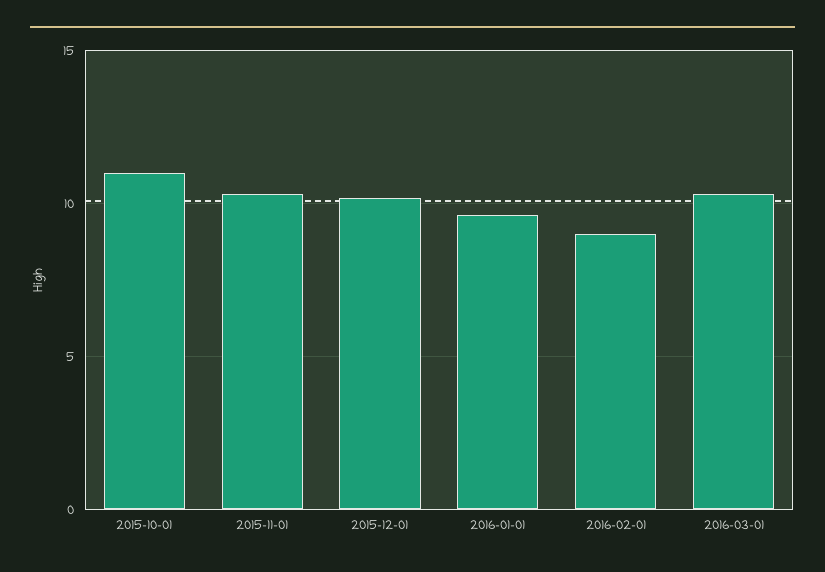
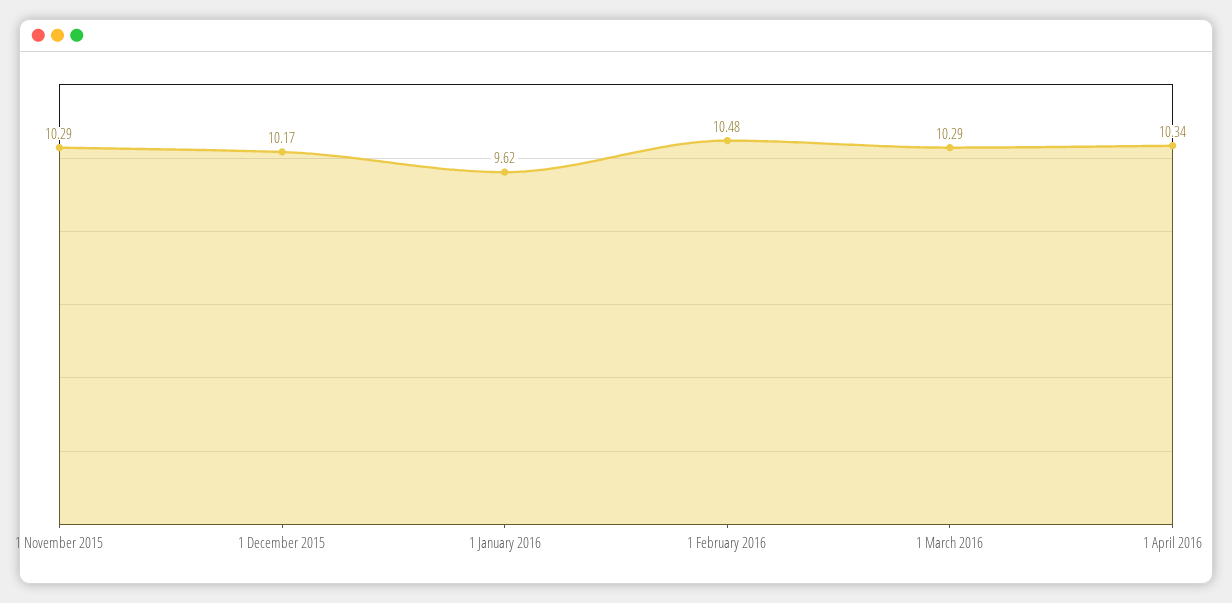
2015-10-01: 11 -> none
2016-02-01: 9 -> 10.48
1 April 2016: none -> 10.34

